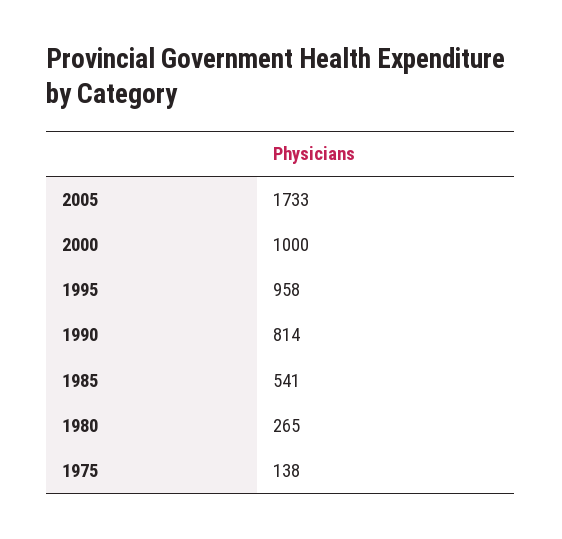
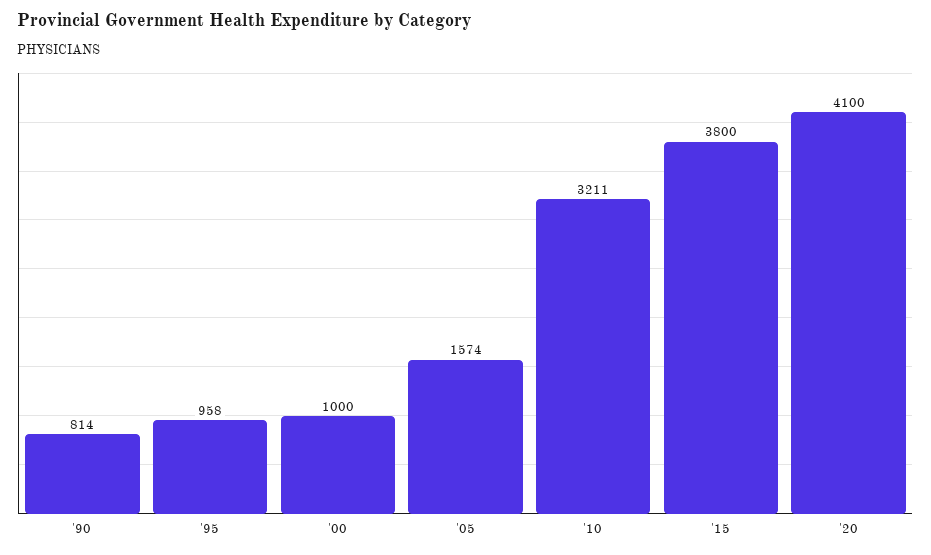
2005: 1733 -> 1574
1985: 541 -> none
1980: 265 -> none
1975: 138 -> none
'10: none -> 3211
'15: none -> 3800
'20: none -> 4100

